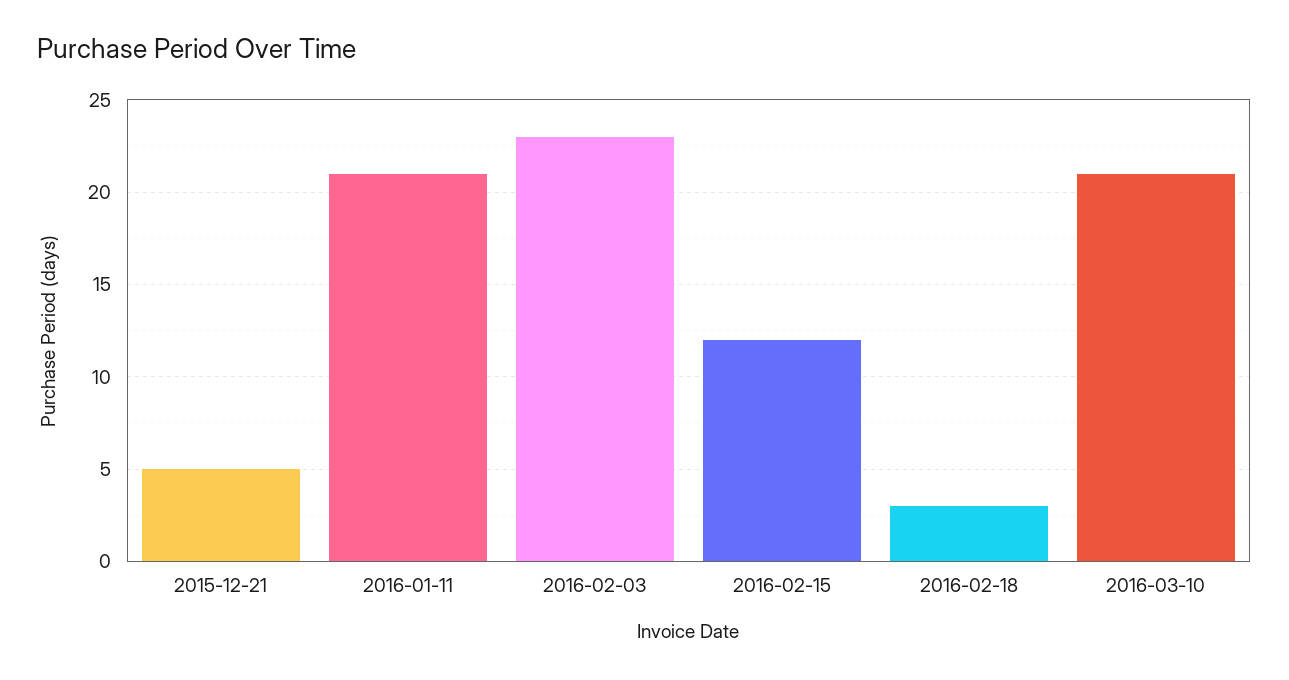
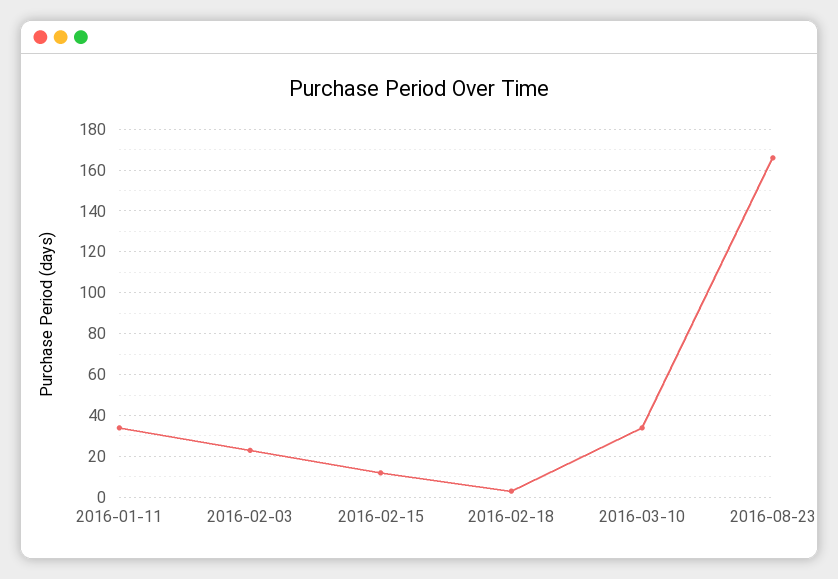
2015-12-21: 5 -> none
2016-01-11: 21 -> 35
2016-03-10: 21 -> 35
2016-08-23: none -> 165

